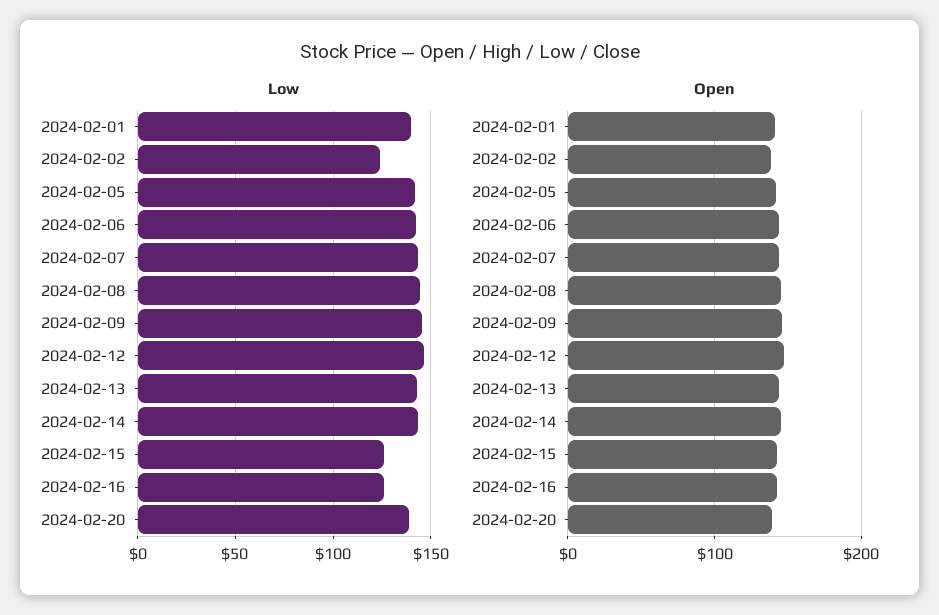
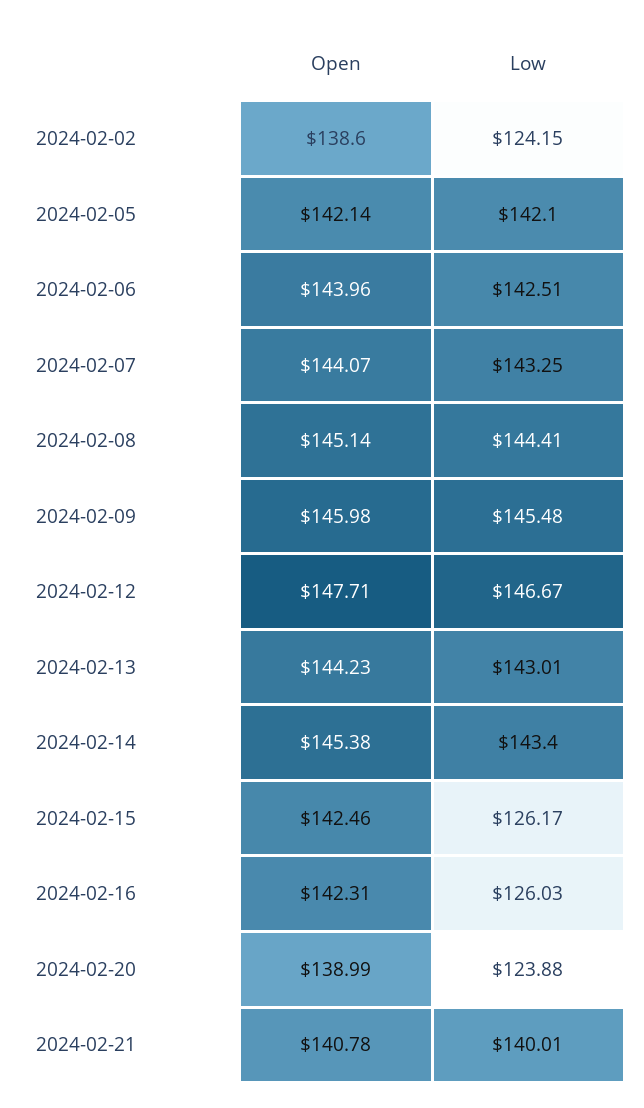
Low, 2024-02-01: 140 -> none
Low, 2024-02-20: 140 -> 123.88
Open, 2024-02-01: 140 -> none
Open, 2024-02-21: none -> 140.78
Low, 2024-02-21: none -> 140.01

